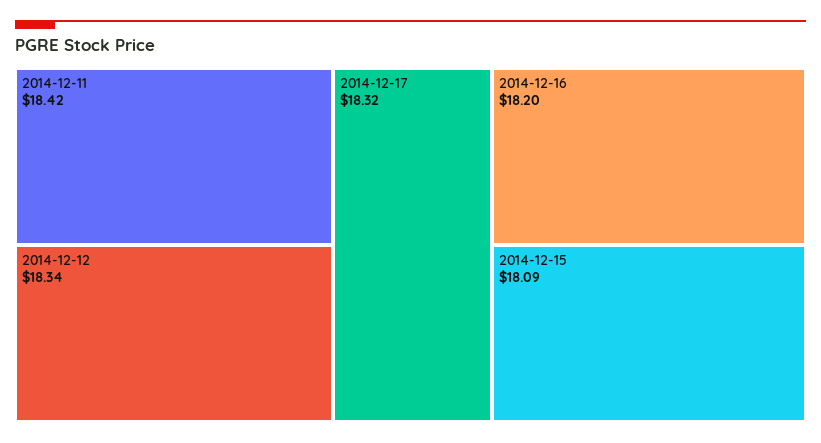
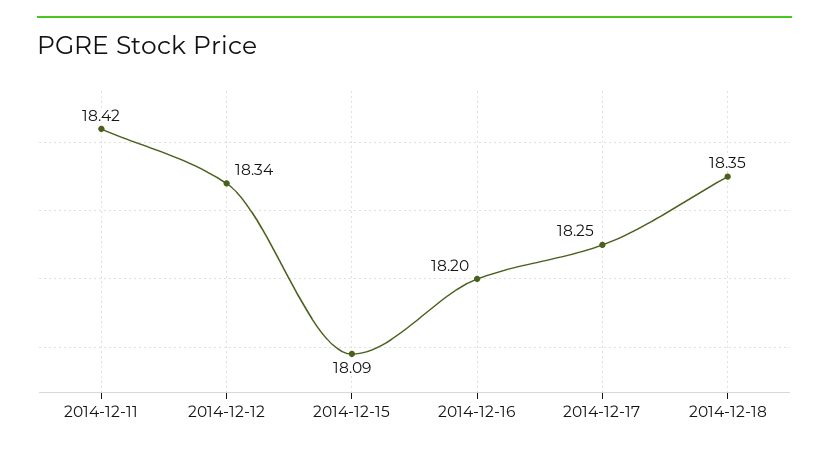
2014-12-17: 18.32 -> 18.25
2014-12-18: none -> 18.35

